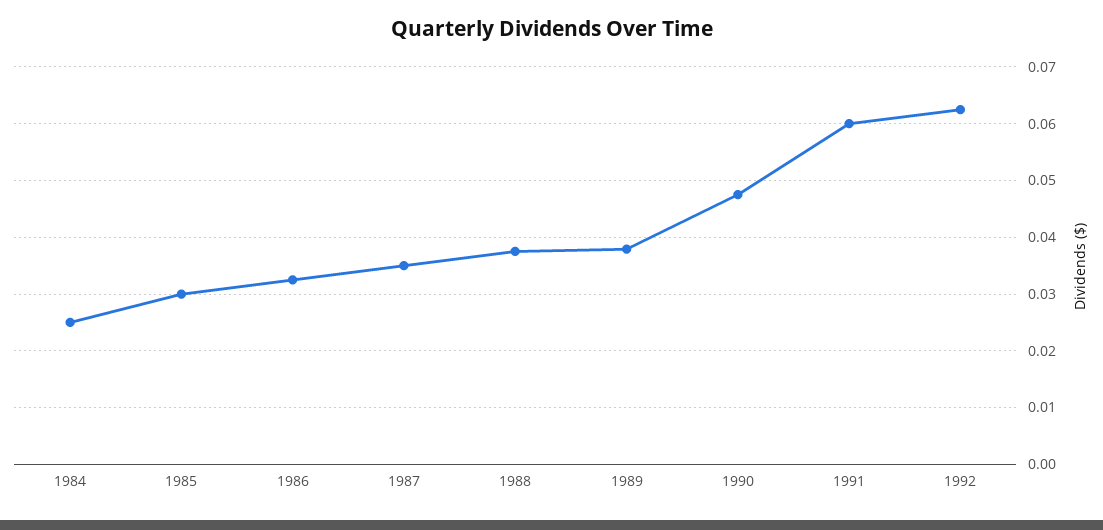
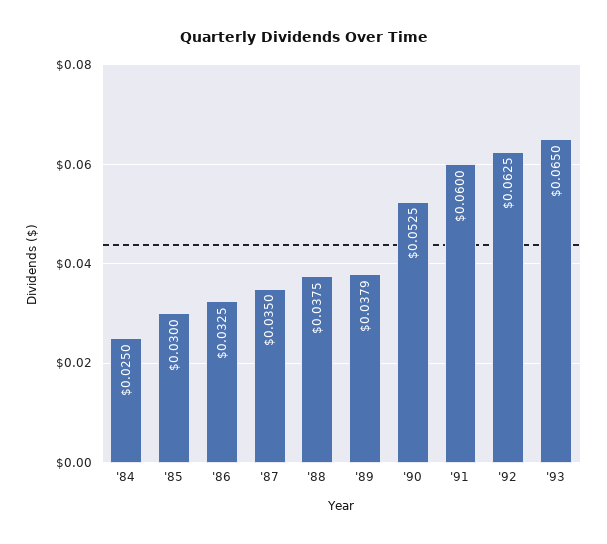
1990: 0.048 -> 0.0525
'93: none -> 0.065

